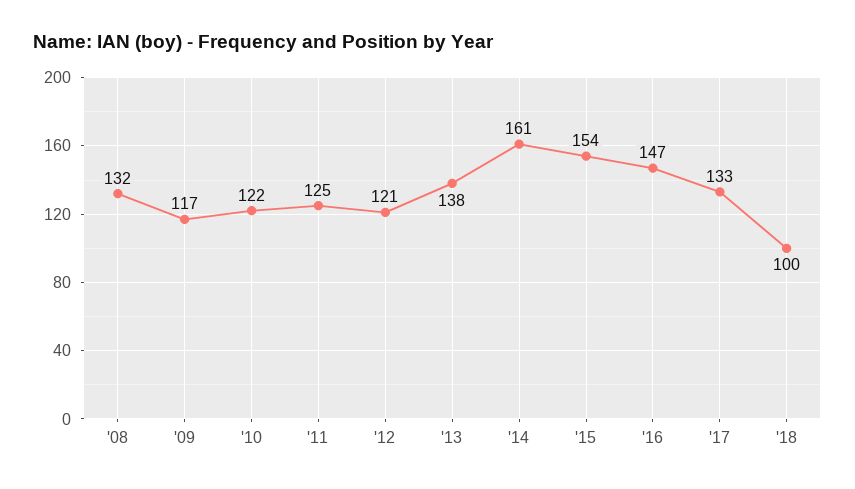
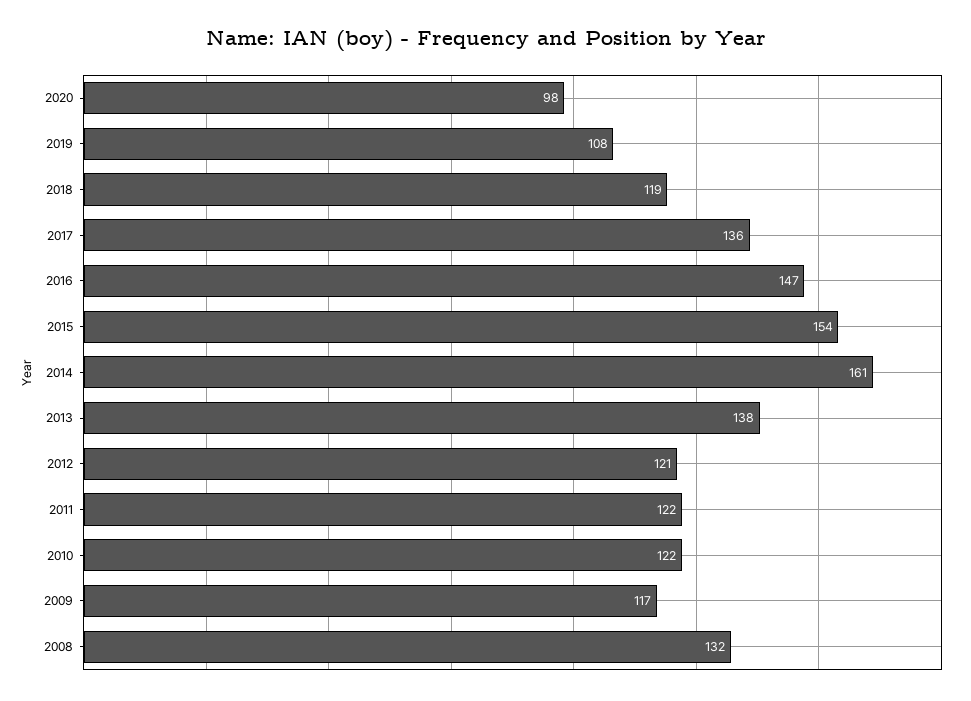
'11: 125 -> 122
'17: 133 -> 136
'18: 100 -> 119
2020: none -> 98
2019: none -> 108

